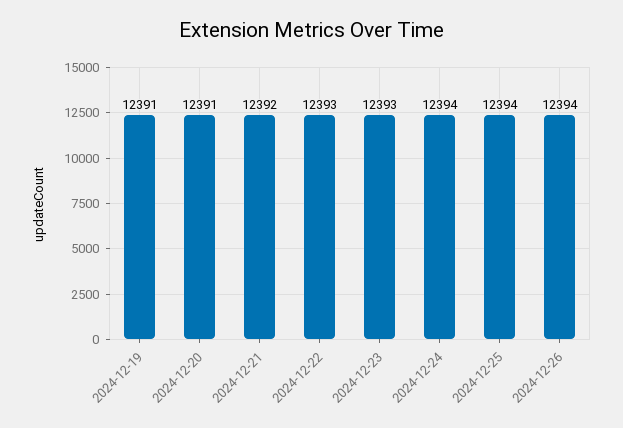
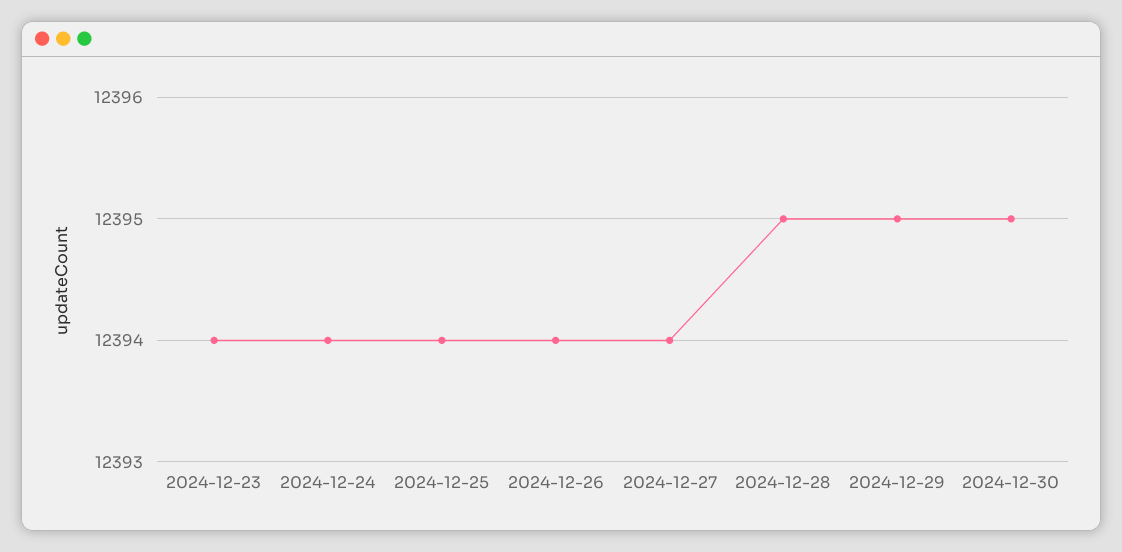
2024-12-19: 12391 -> none
2024-12-20: 12391 -> none
2024-12-21: 12392 -> none
2024-12-22: 12393 -> none
2024-12-23: 12393 -> 12394
2024-12-27: none -> 12394
2024-12-28: none -> 12395
2024-12-29: none -> 12395
2024-12-30: none -> 12395

